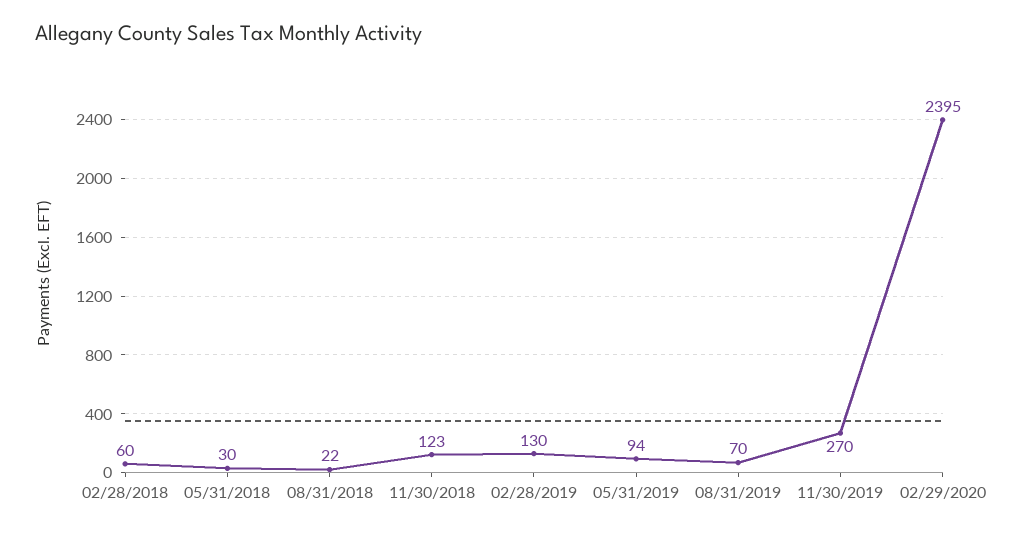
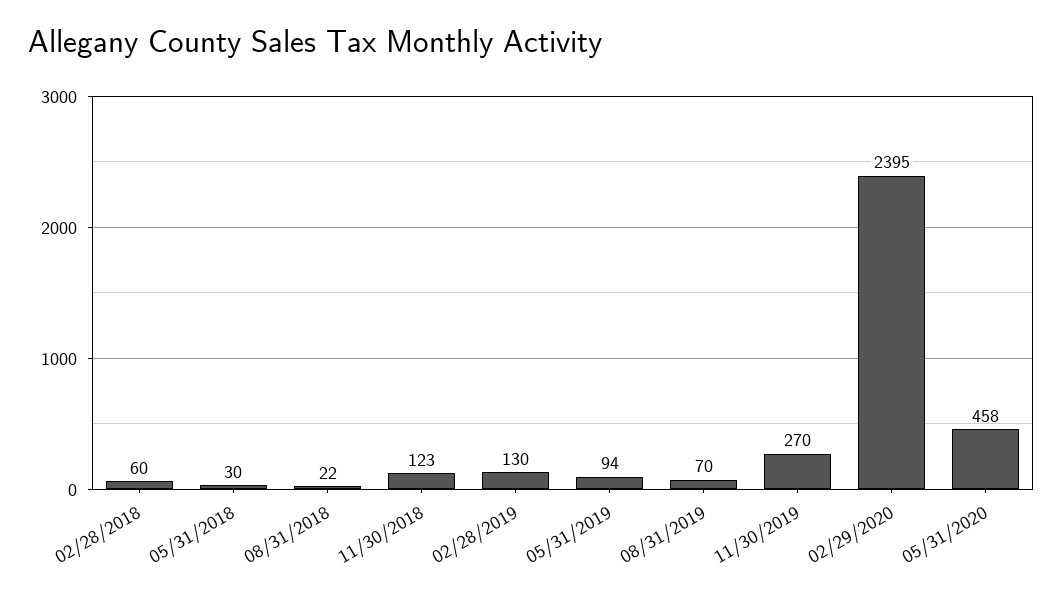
05/31/2020: none -> 458

